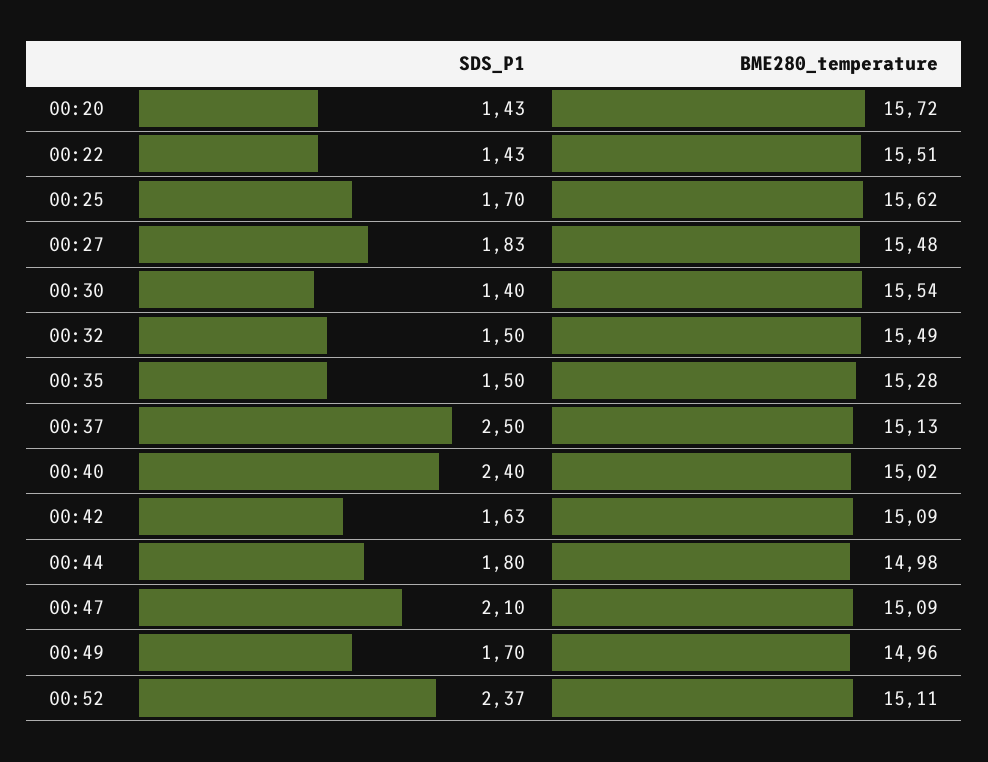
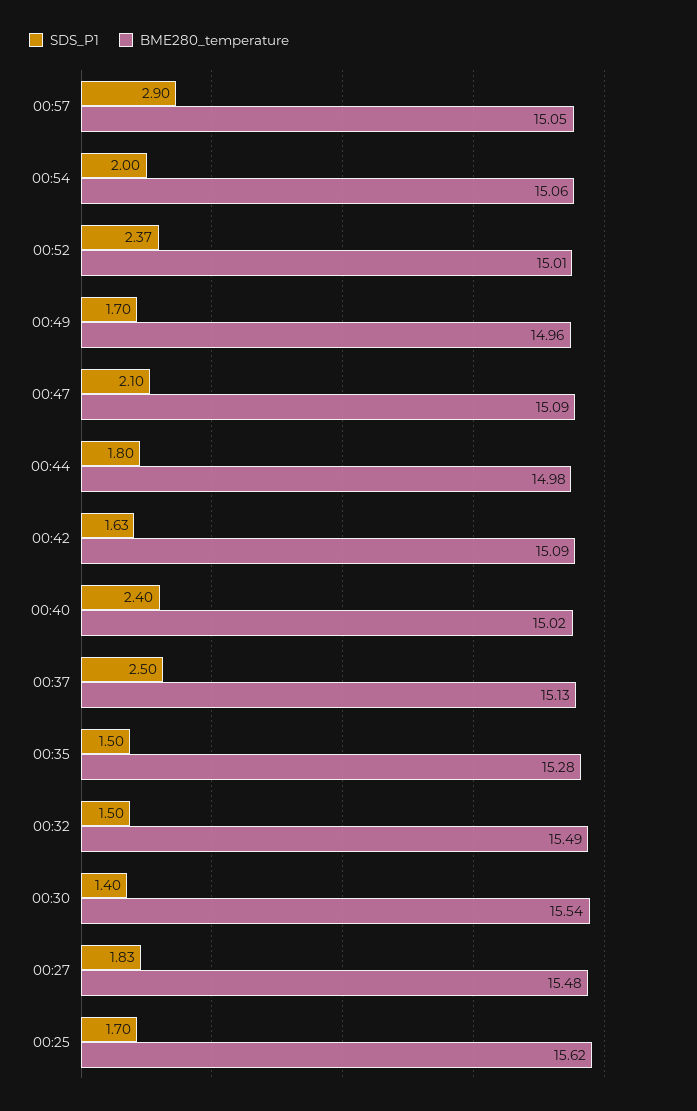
SDS_P1, 00:20: 1.43 -> none
BME280_temperature, 00:20: 15.72 -> none
SDS_P1, 00:22: 1.43 -> none
BME280_temperature, 00:22: 15.51 -> none
BME280_temperature, 00:52: 15.11 -> 15.01
SDS_P1, 00:57: none -> 2.9
BME280_temperature, 00:57: none -> 15.05
SDS_P1, 00:54: none -> 2
BME280_temperature, 00:54: none -> 15.06

